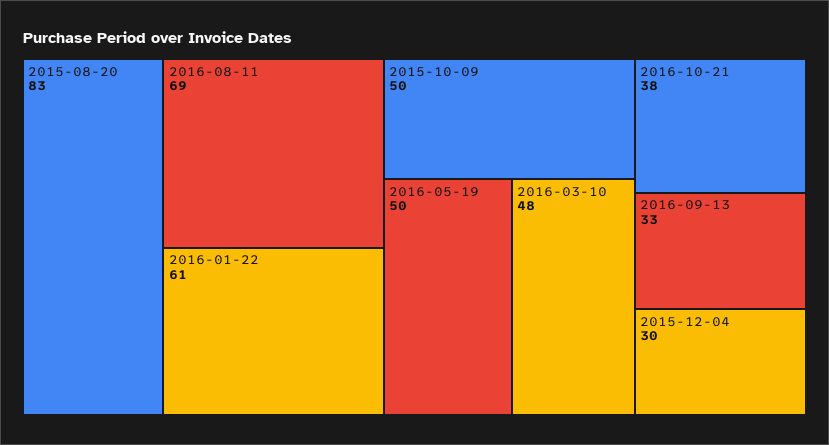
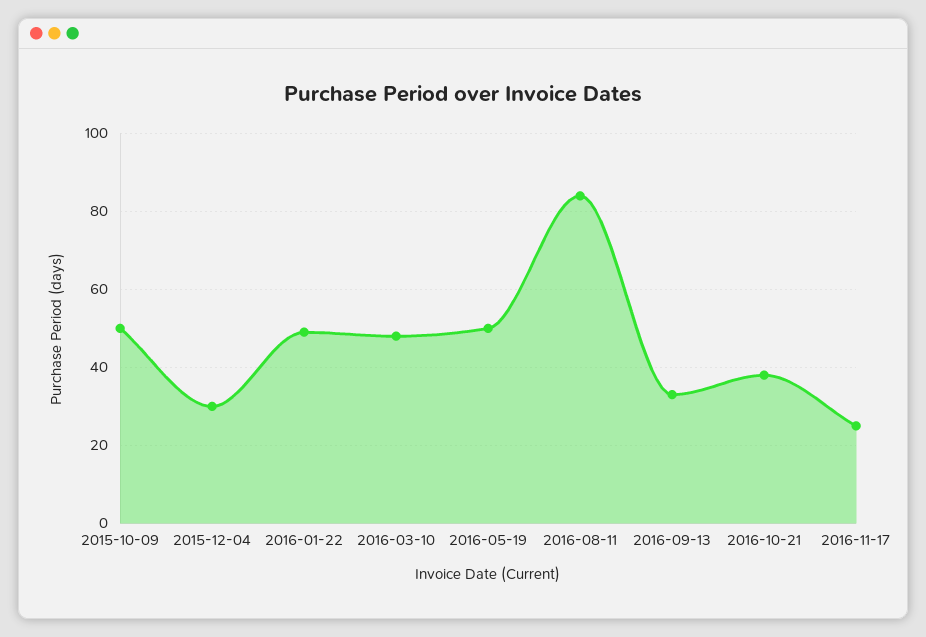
2015-08-20: 83 -> none
2016-08-11: 69 -> 85
2016-01-22: 61 -> 50
2016-11-17: none -> 25

